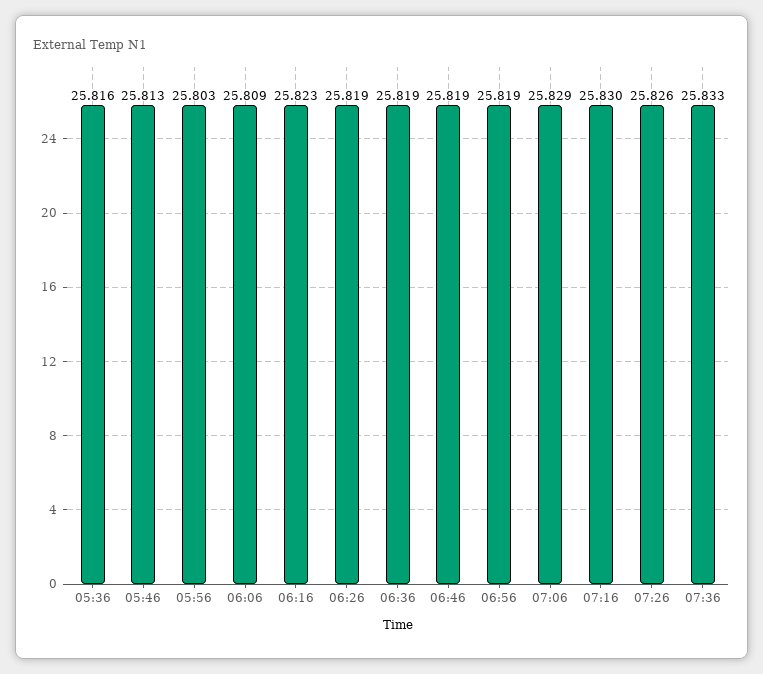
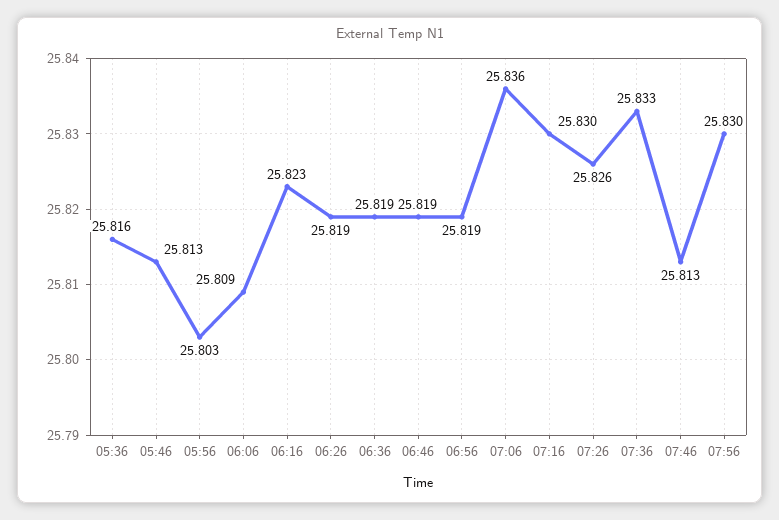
07:06: 25.829 -> 25.836
07:46: none -> 25.813
07:56: none -> 25.83

